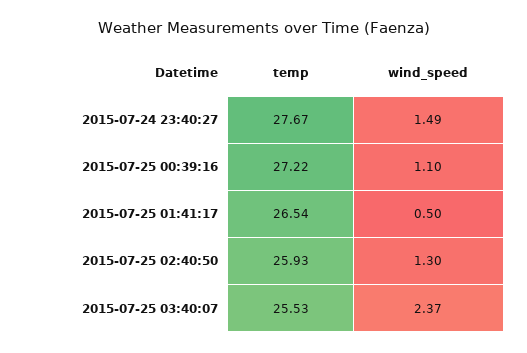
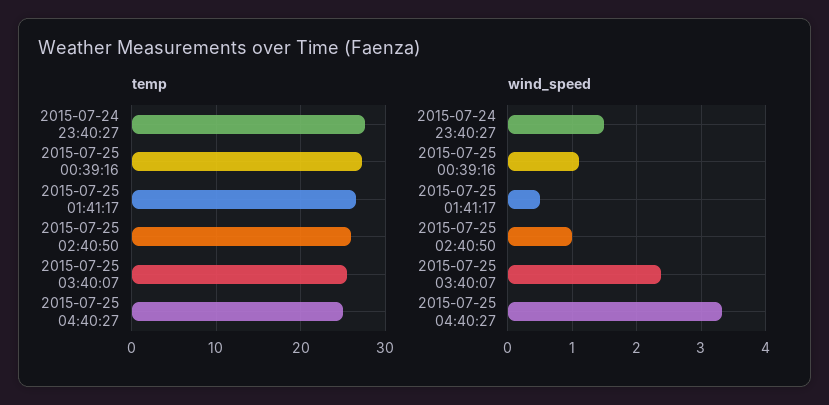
wind_speed, 2015-07-25 02:40:50: 1.3 -> 1
temp, 2015-07-25 04:40:27: none -> 25
wind_speed, 2015-07-25 04:40:27: none -> 3.3

